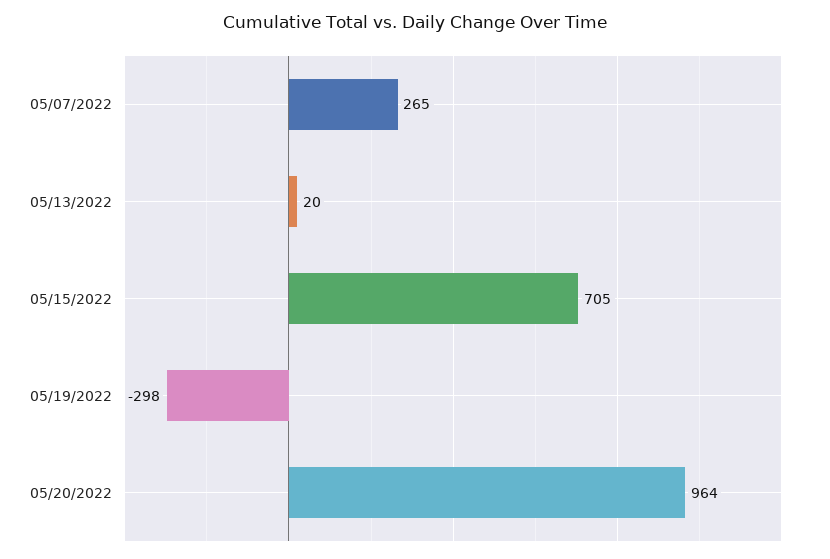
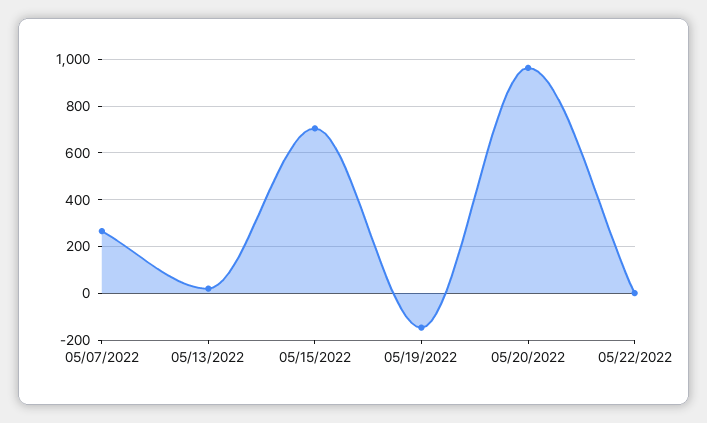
05/19/2022: -298 -> -150
05/22/2022: none -> 0

